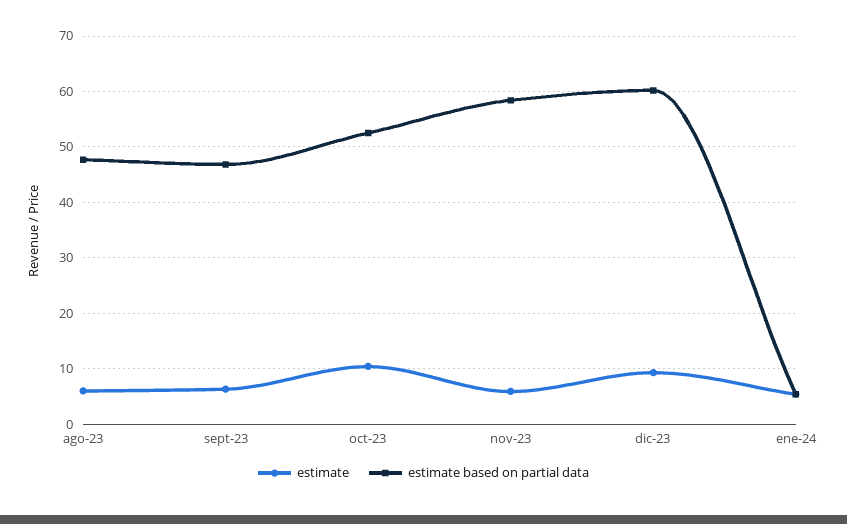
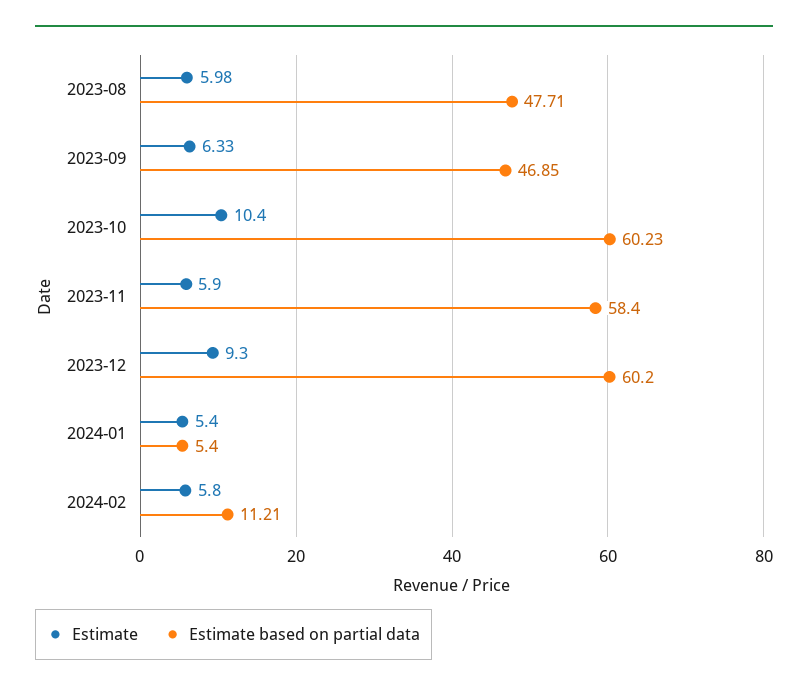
estimate based on partial data, oct-23: 52 -> 60.23
estimate, 2024-02: none -> 5.8
estimate based on partial data, 2024-02: none -> 11.21

